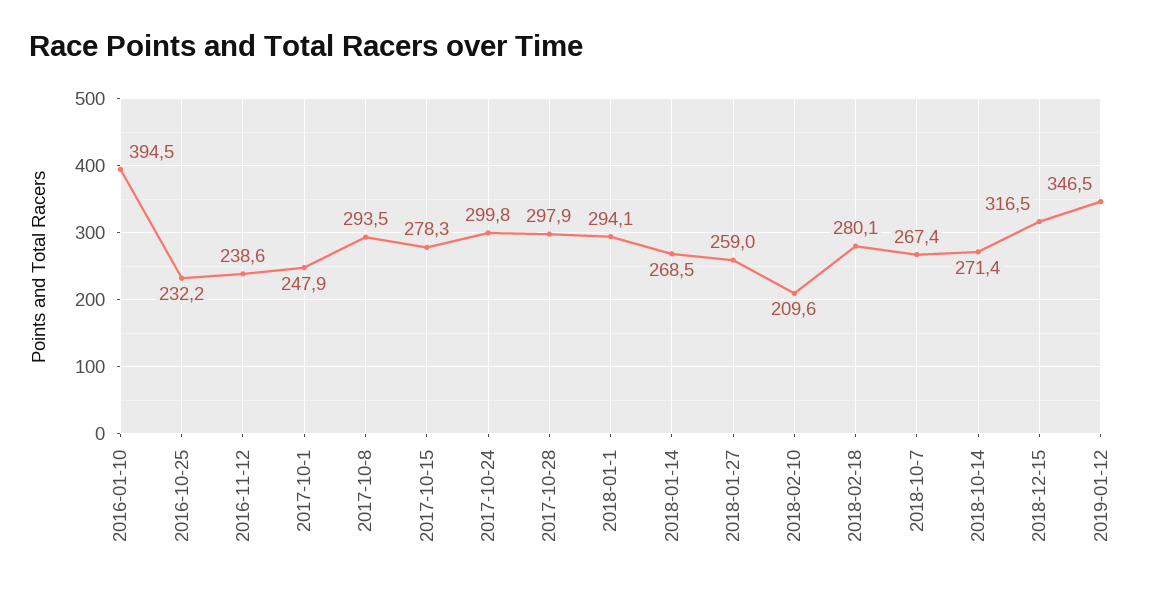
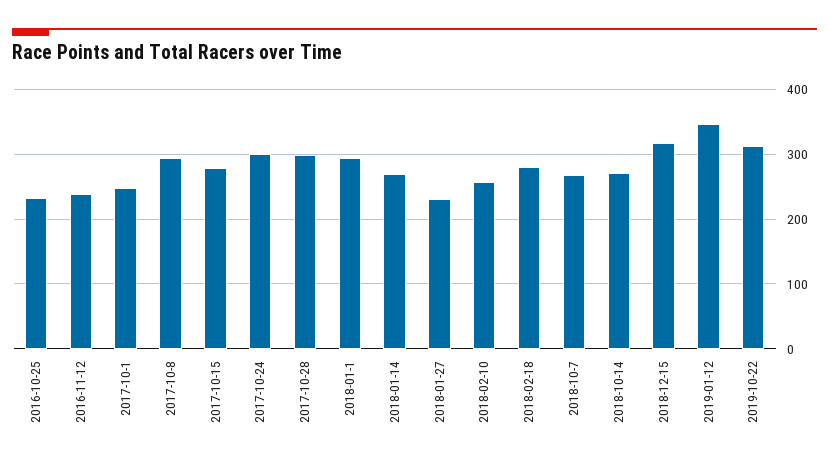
2016-01-10: 394.5 -> none
2018-01-27: 259 -> 230
2018-02-10: 209.6 -> 260
2019-10-22: none -> 310

